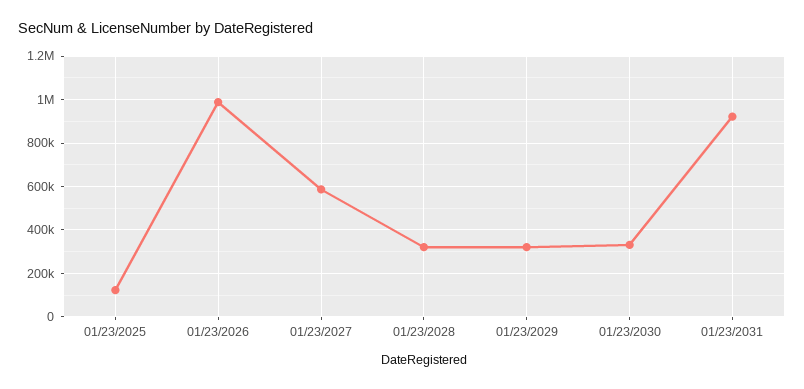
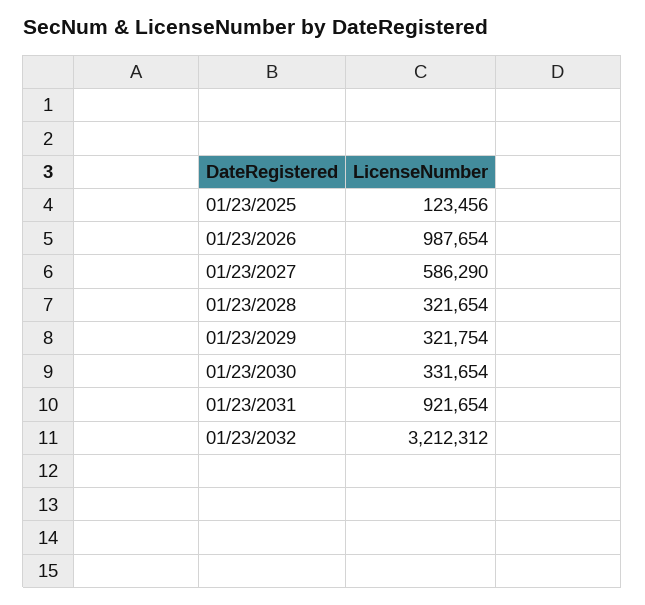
01/23/2032: none -> 3212312

